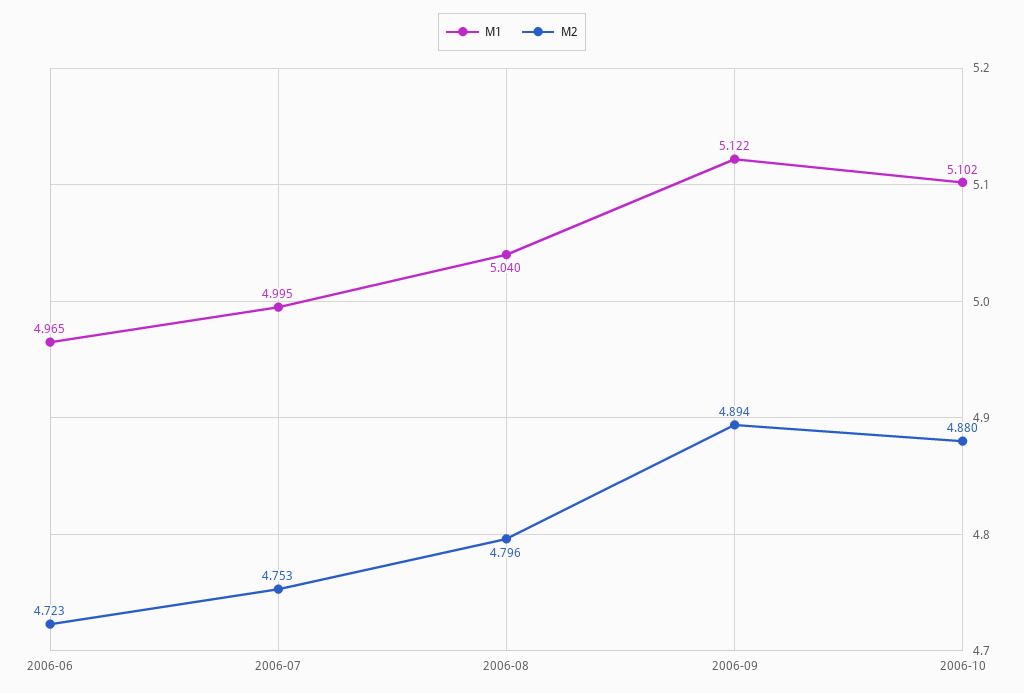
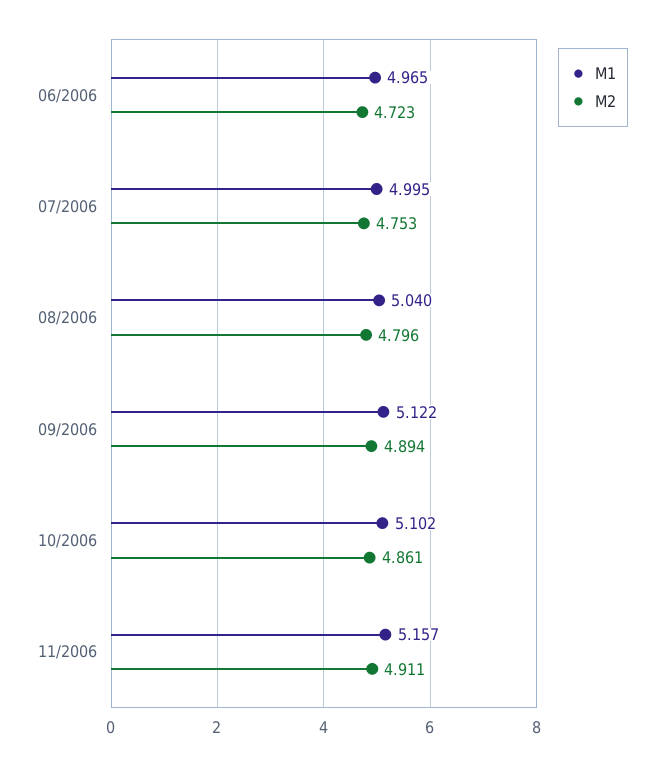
M2, 2006-10: 4.88 -> 4.861
M1, 11/2006: none -> 5.157
M2, 11/2006: none -> 4.911

